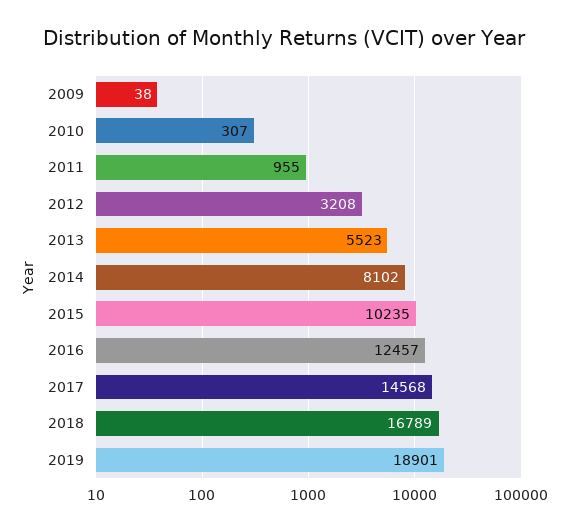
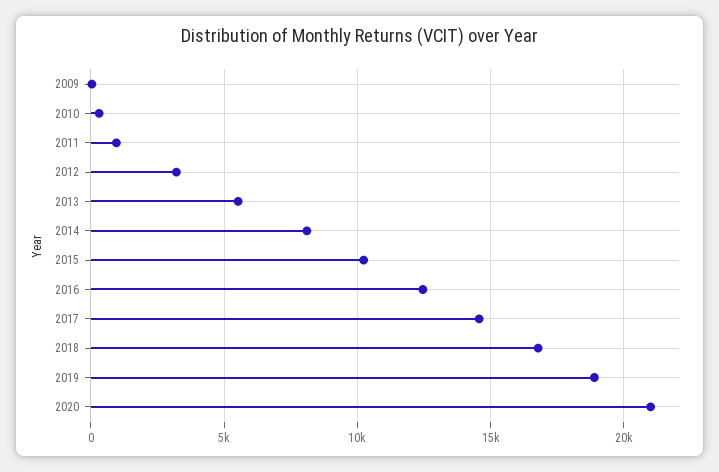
2020: none -> 21000

